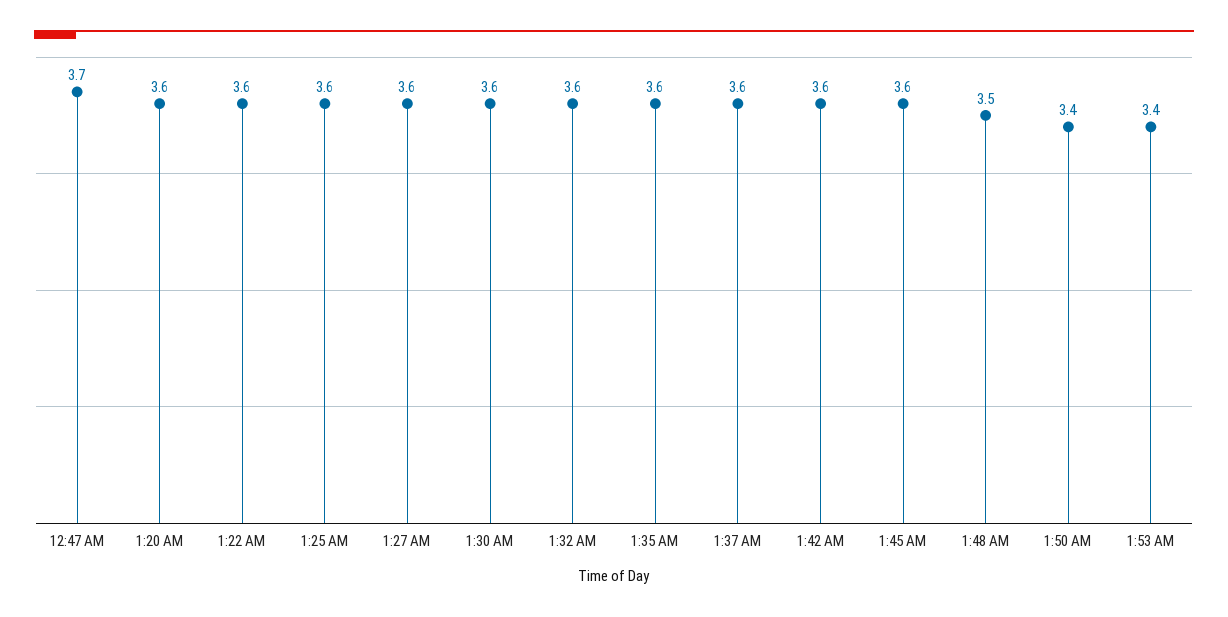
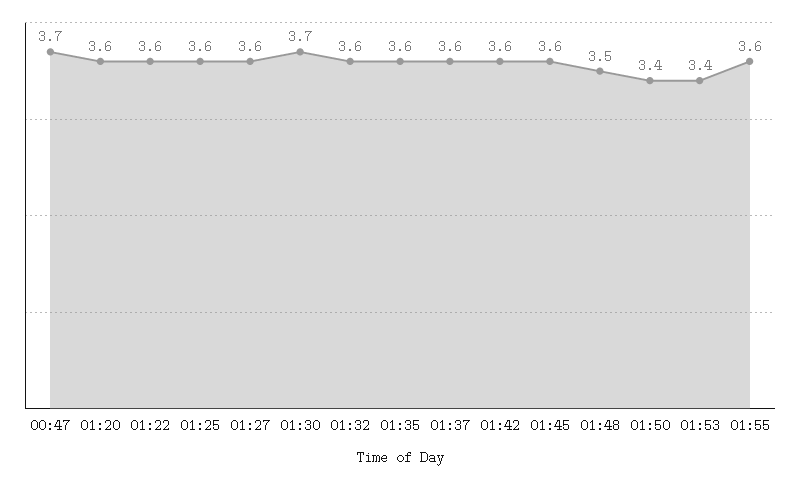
1:30 AM: 3.6 -> 3.7
01:55: none -> 3.6

